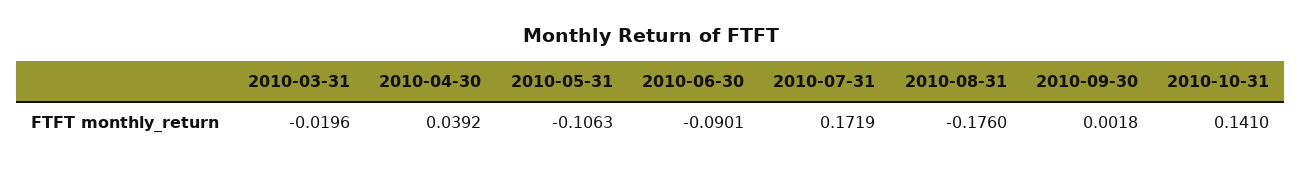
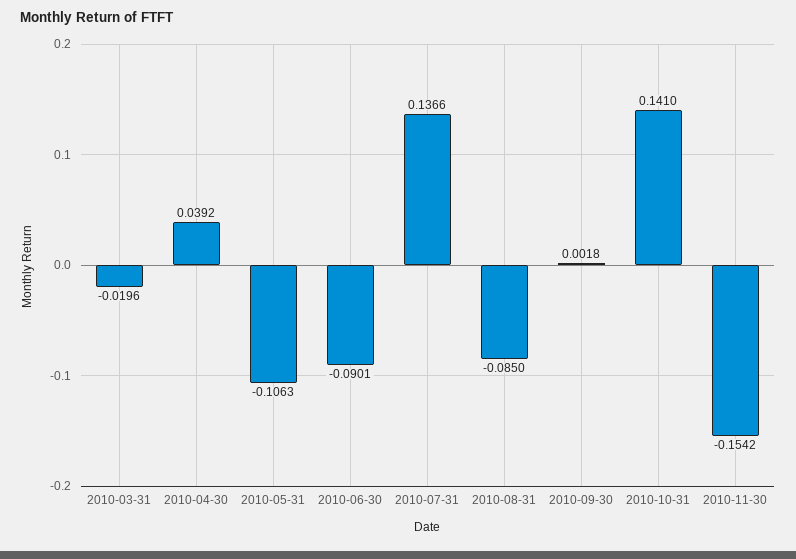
2010-07-31: 0.1719 -> 0.1366
2010-08-31: -0.176 -> -0.085
2010-11-30: none -> -0.1542

